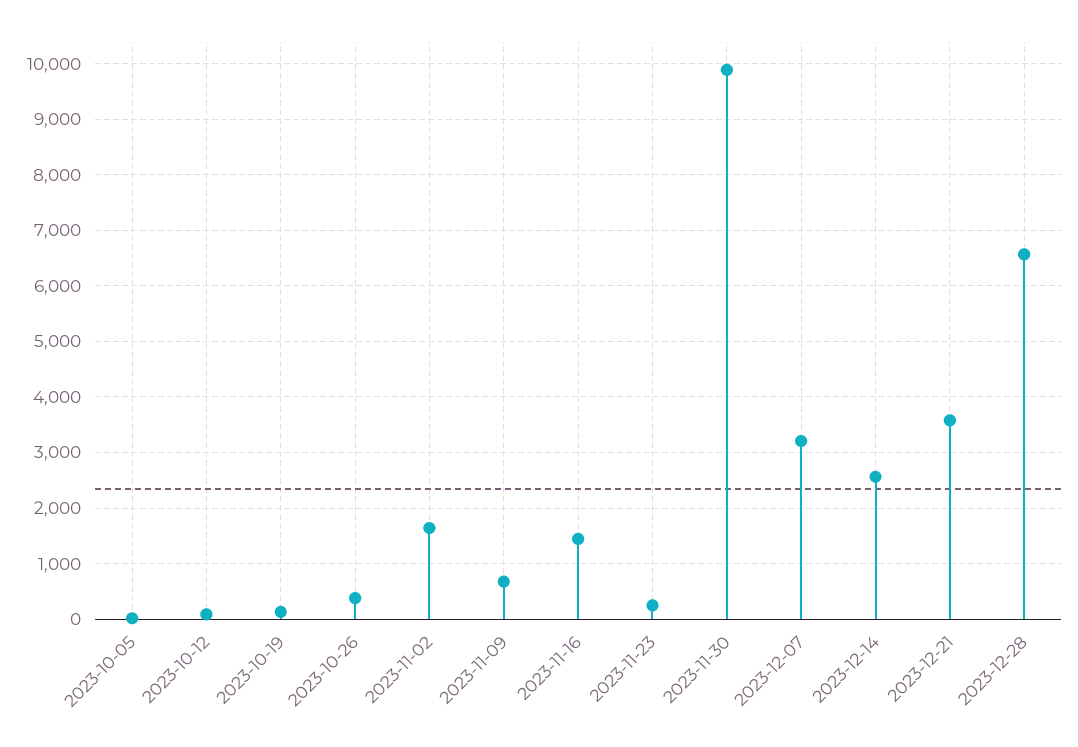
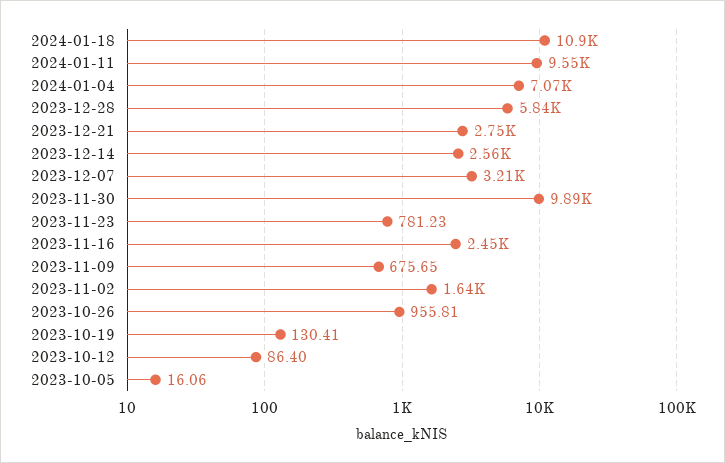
2023-10-26: 400 -> 955.81
2023-11-16: 1400 -> 2450
2023-11-23: 200 -> 781.23
2023-12-21: 3600 -> 2750
2023-12-28: 6600 -> 5840
2024-01-18: none -> 10900
2024-01-11: none -> 9550
2024-01-04: none -> 7070

